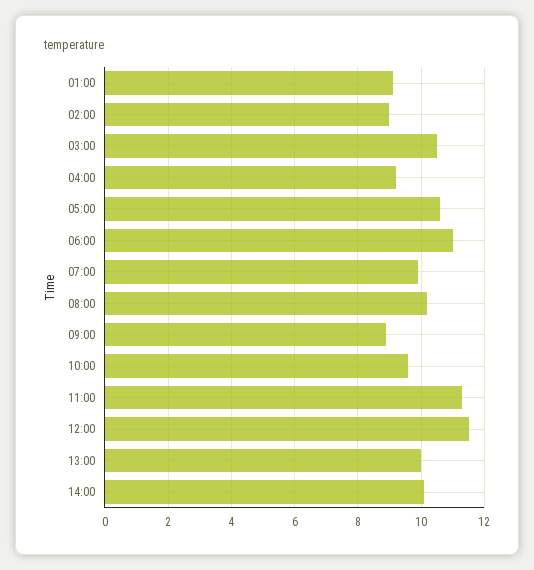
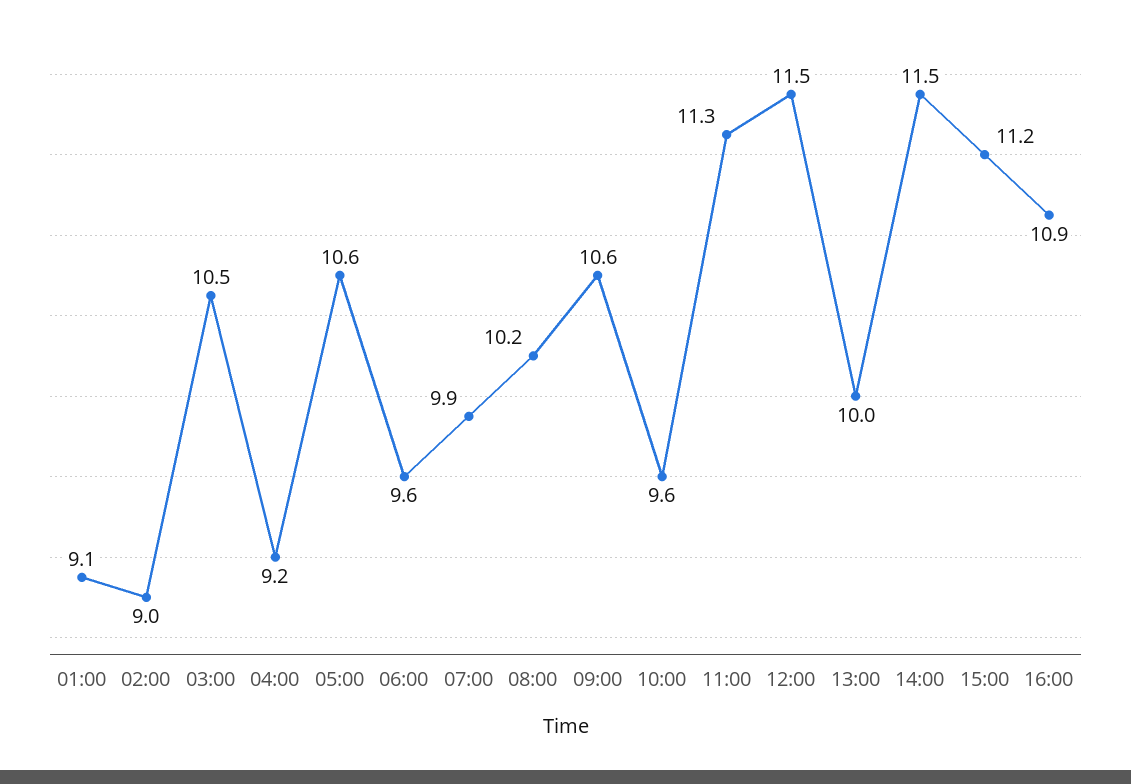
06:00: 11 -> 9.6
09:00: 9 -> 10.6
14:00: 10 -> 11.5
15:00: none -> 11.2
16:00: none -> 10.9

